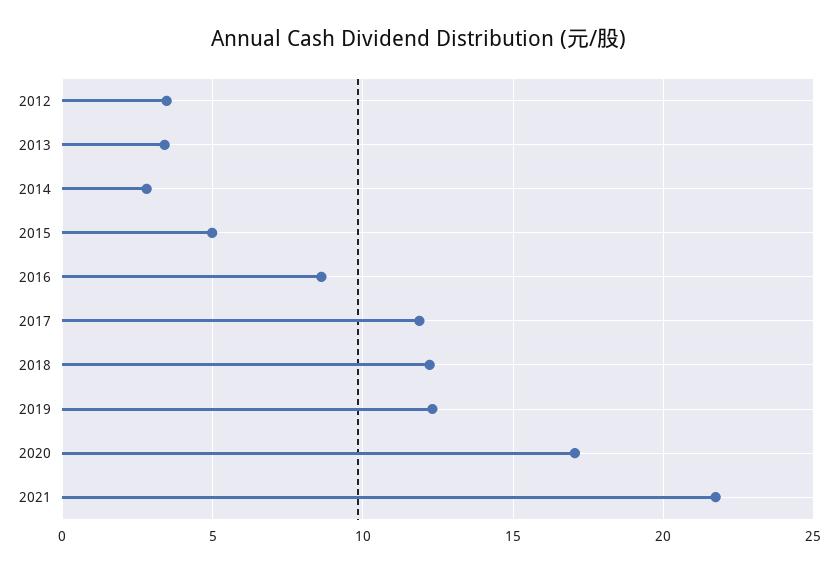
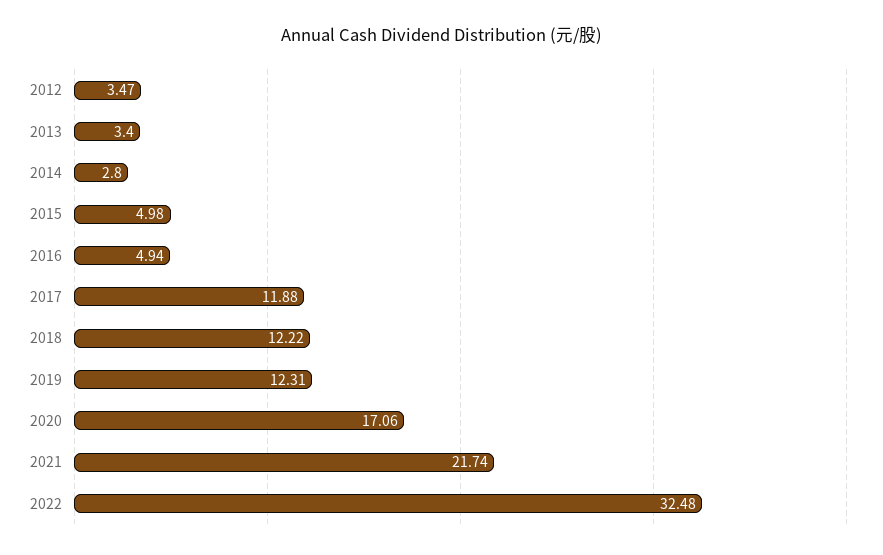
2016: 8.5 -> 4.94
2022: none -> 32.48

